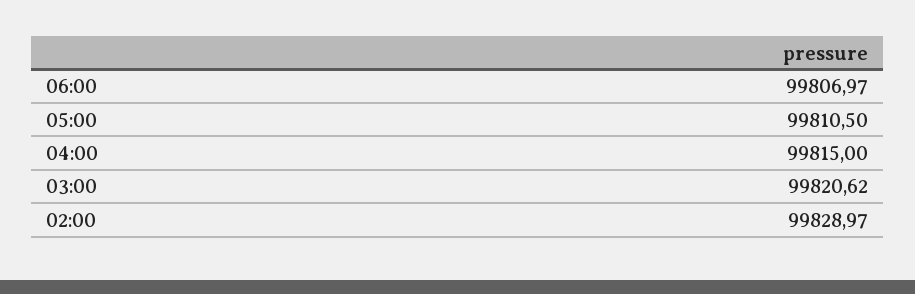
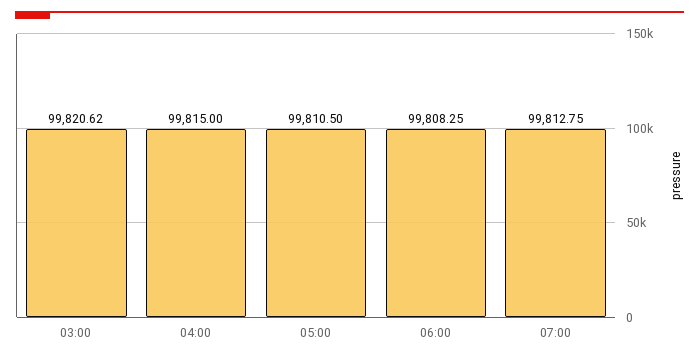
06:00: 99806.97 -> 99808.25
02:00: 99828.97 -> none
07:00: none -> 99812.75

